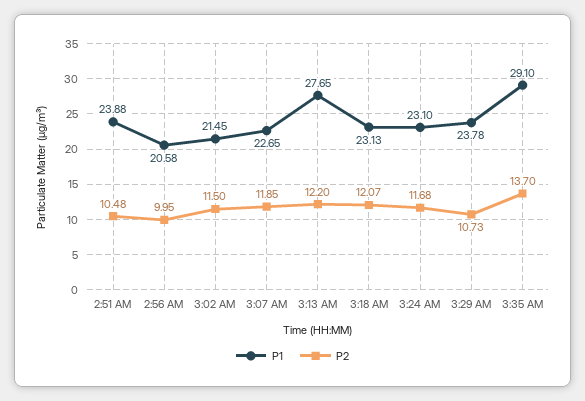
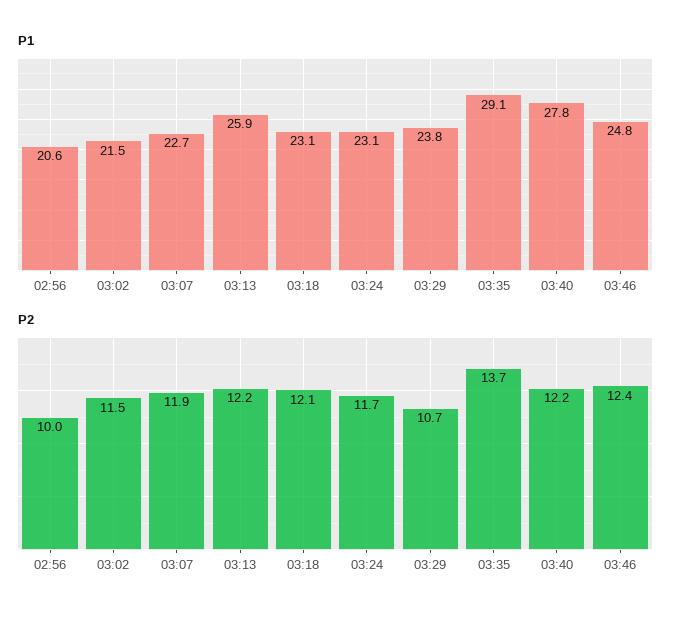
P1, 2:51 AM: 23.88 -> none
P2, 2:51 AM: 10.48 -> none
P1, 3:13 AM: 27.65 -> 25.9
P1, 03:40: none -> 27.8
P1, 03:46: none -> 24.8
P2, 03:40: none -> 12.2
P2, 03:46: none -> 12.4

